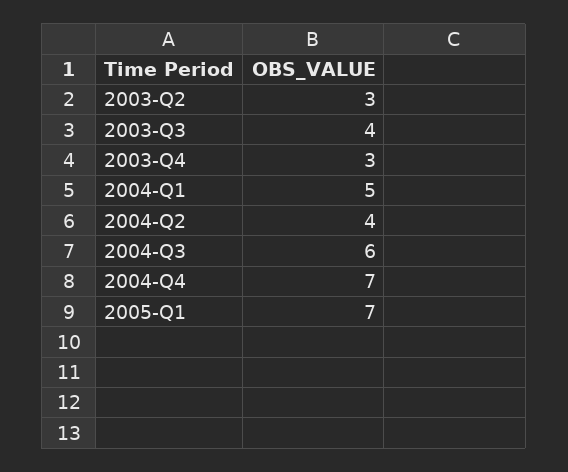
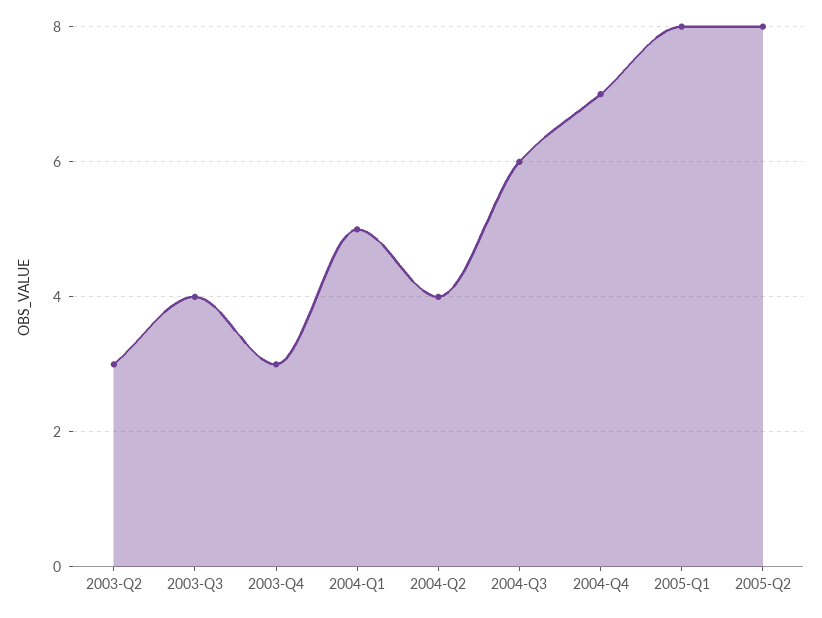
2005-Q1: 7 -> 8
2005-Q2: none -> 8

